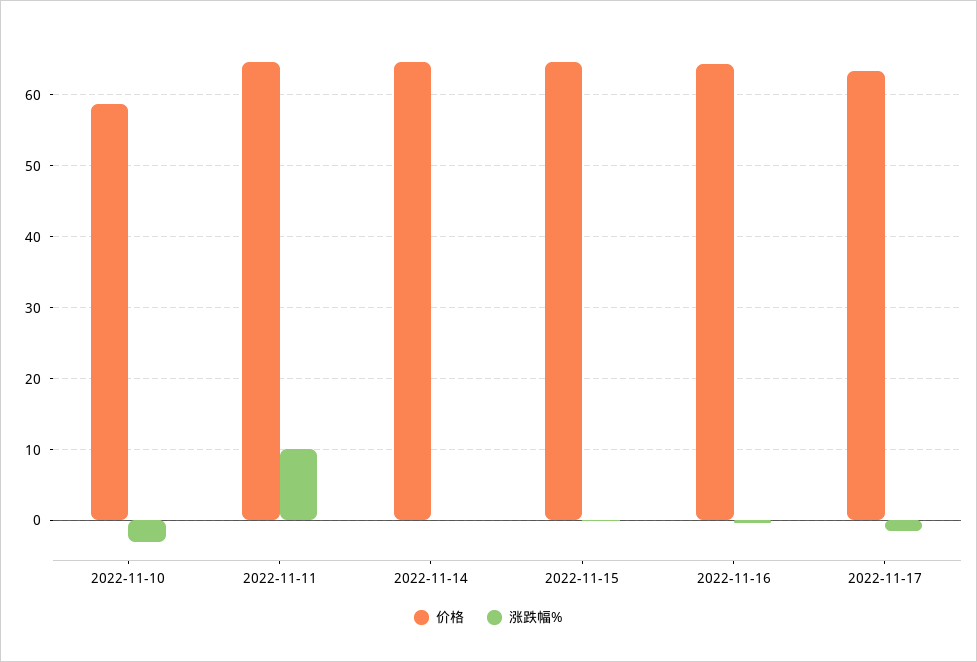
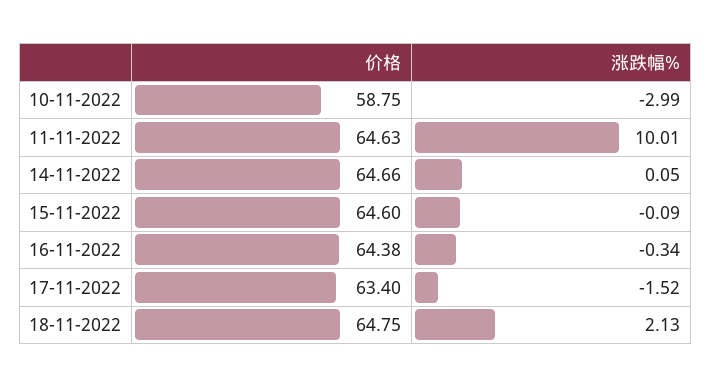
价格, 18-11-2022: none -> 64.75
涨跌幅%, 18-11-2022: none -> 2.13

